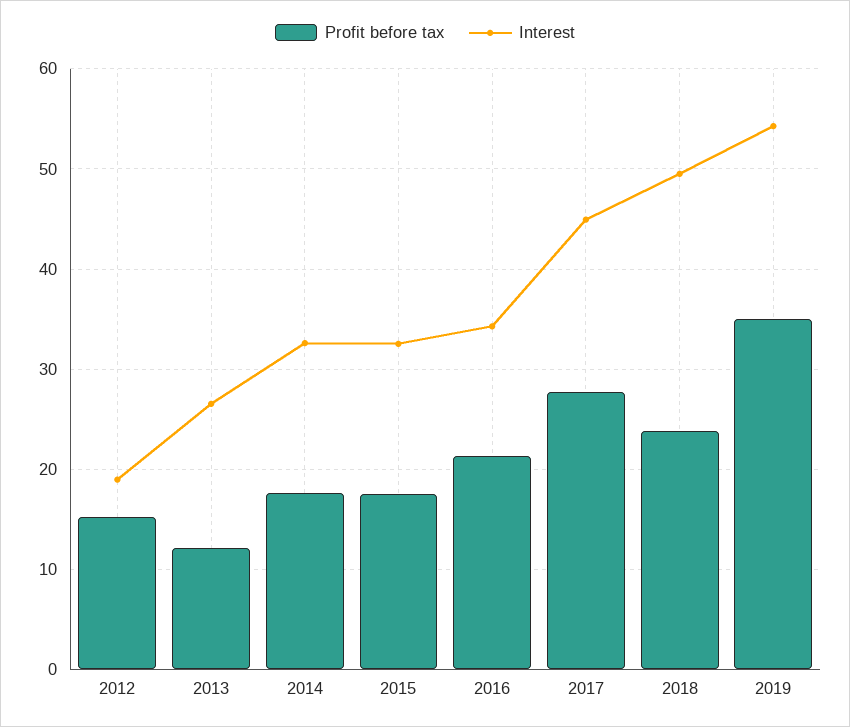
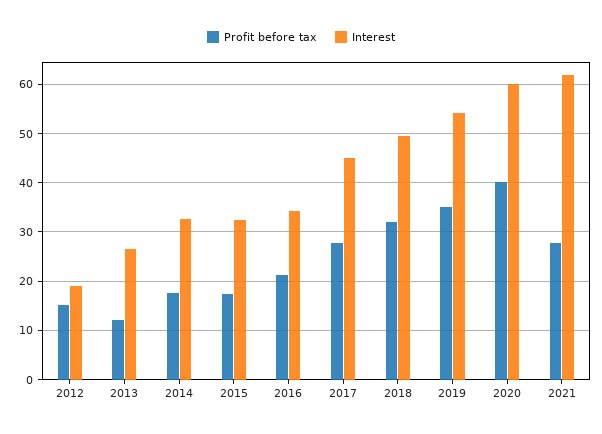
Profit before tax, 2018: 24 -> 32
Profit before tax, 2020: none -> 40
Interest, 2020: none -> 60
Profit before tax, 2021: none -> 28
Interest, 2021: none -> 62

